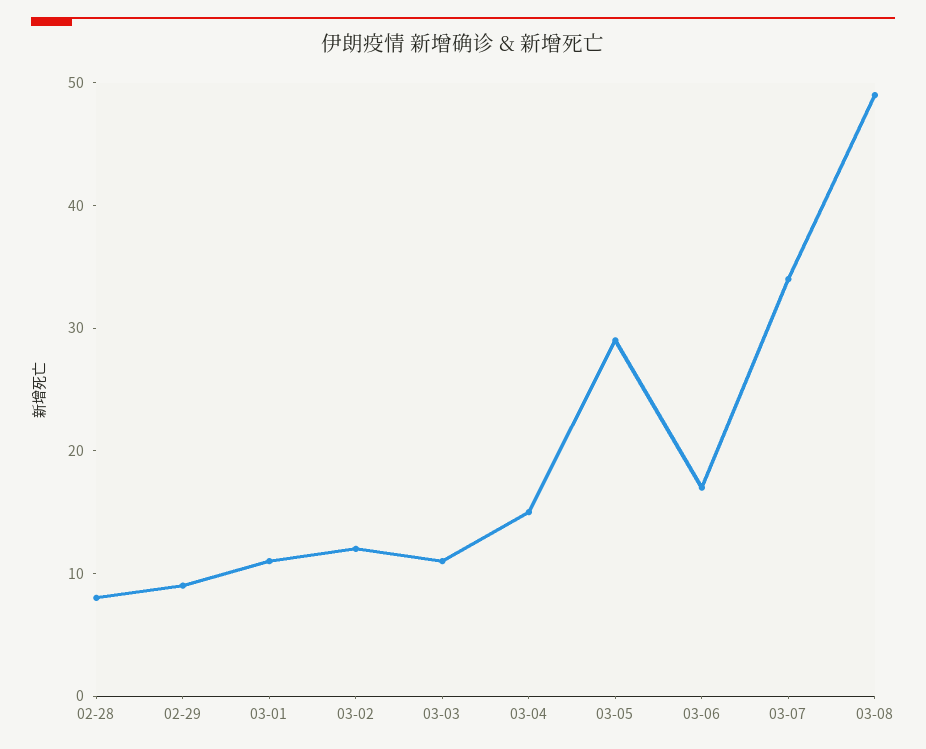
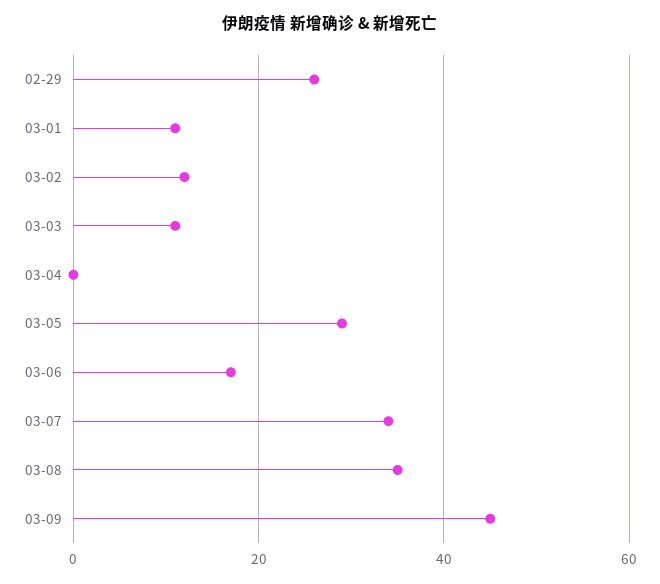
02-28: 8 -> none
02-29: 9 -> 25
03-04: 15 -> 0
03-08: 49 -> 35
03-09: none -> 45

